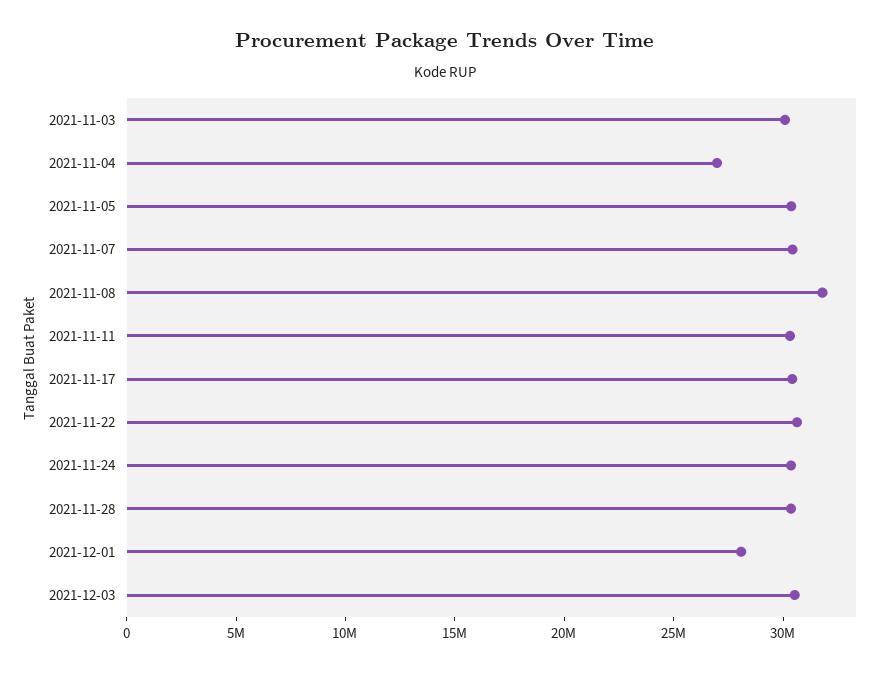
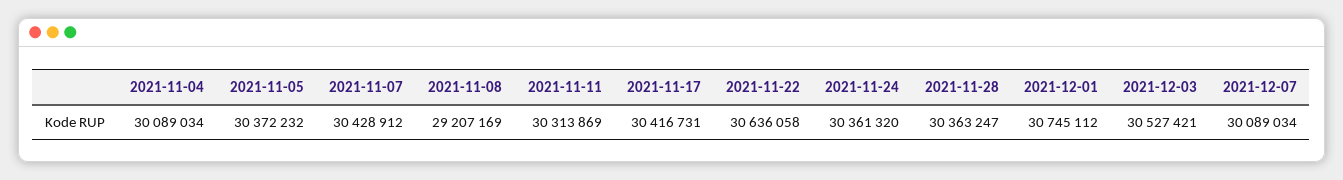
2021-11-03: 30000000 -> none
2021-11-04: 27000000 -> 30089034
2021-11-08: 32000000 -> 29207169
2021-12-01: 28000000 -> 30745112
2021-12-07: none -> 30089034

